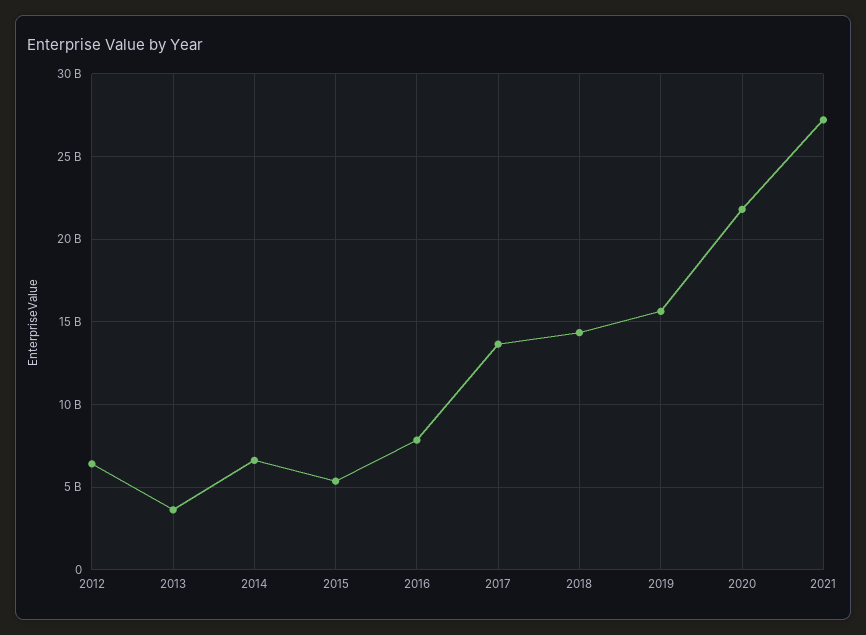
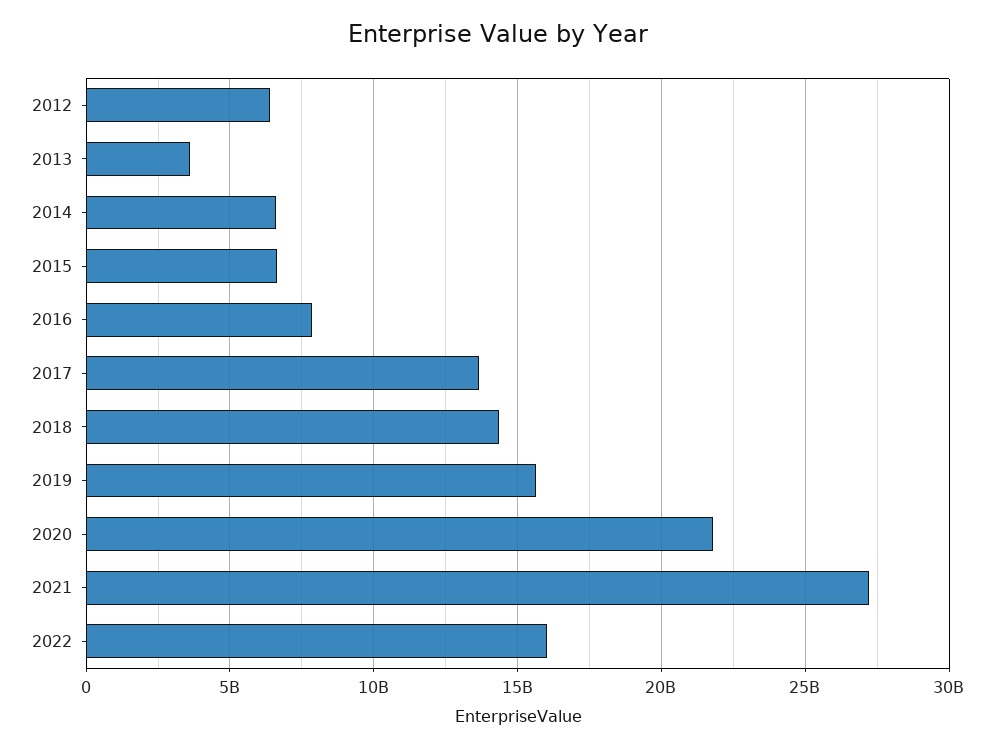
2015: 5500000000 -> 6500000000
2022: none -> 16000000000

